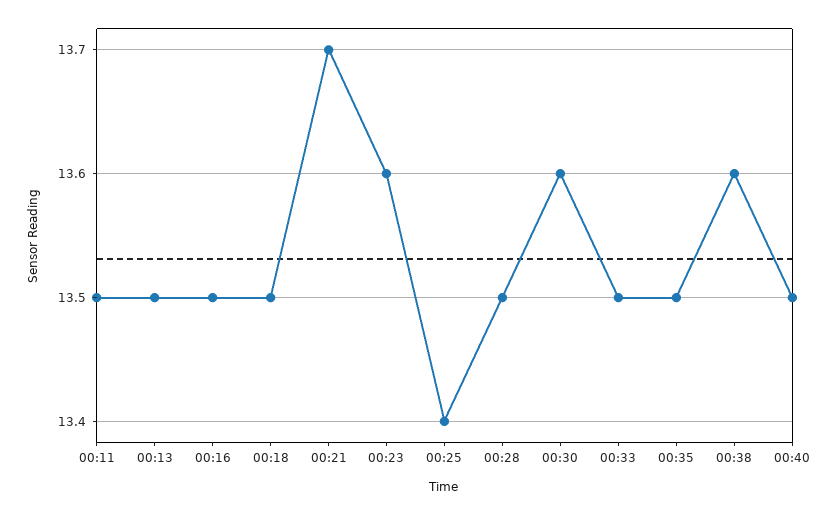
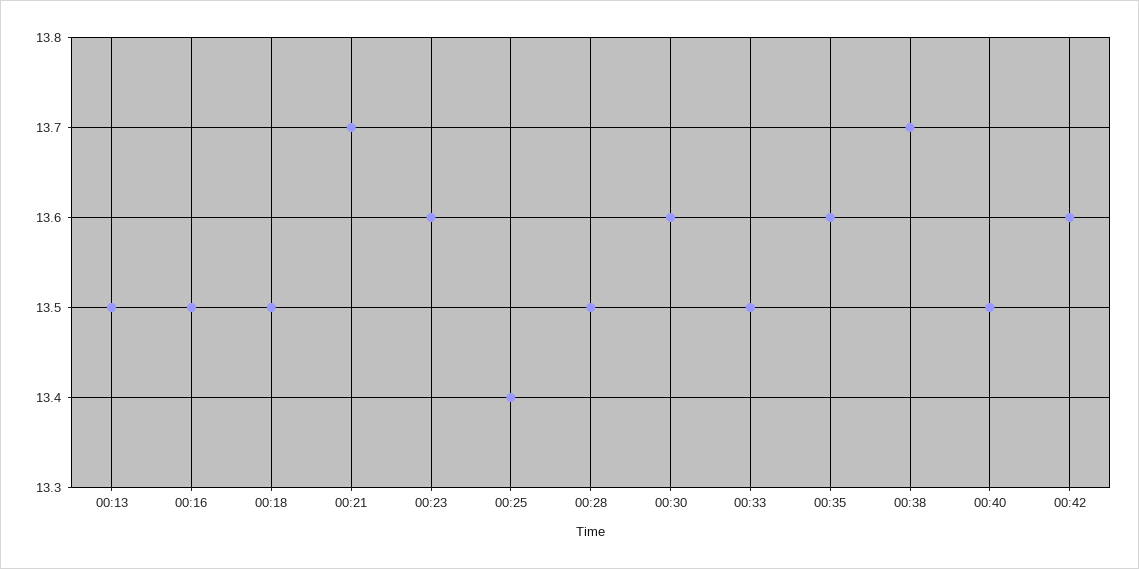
00:11: 13.5 -> none
00:35: 13.5 -> 13.6
00:38: 13.6 -> 13.7
00:42: none -> 13.6

